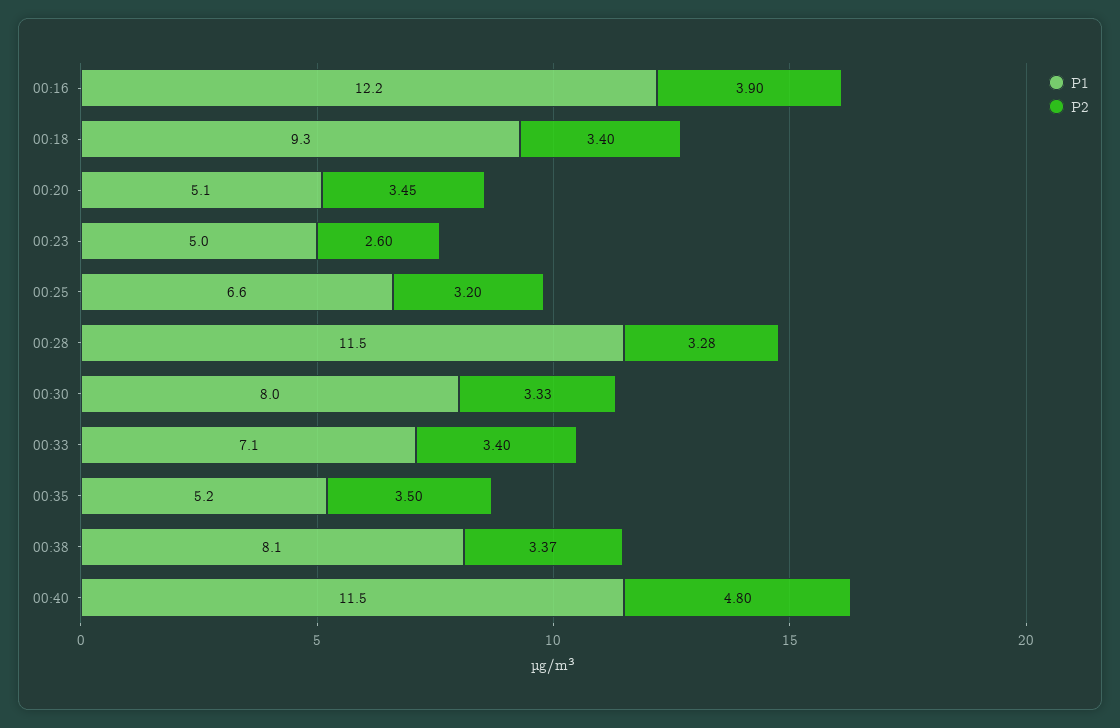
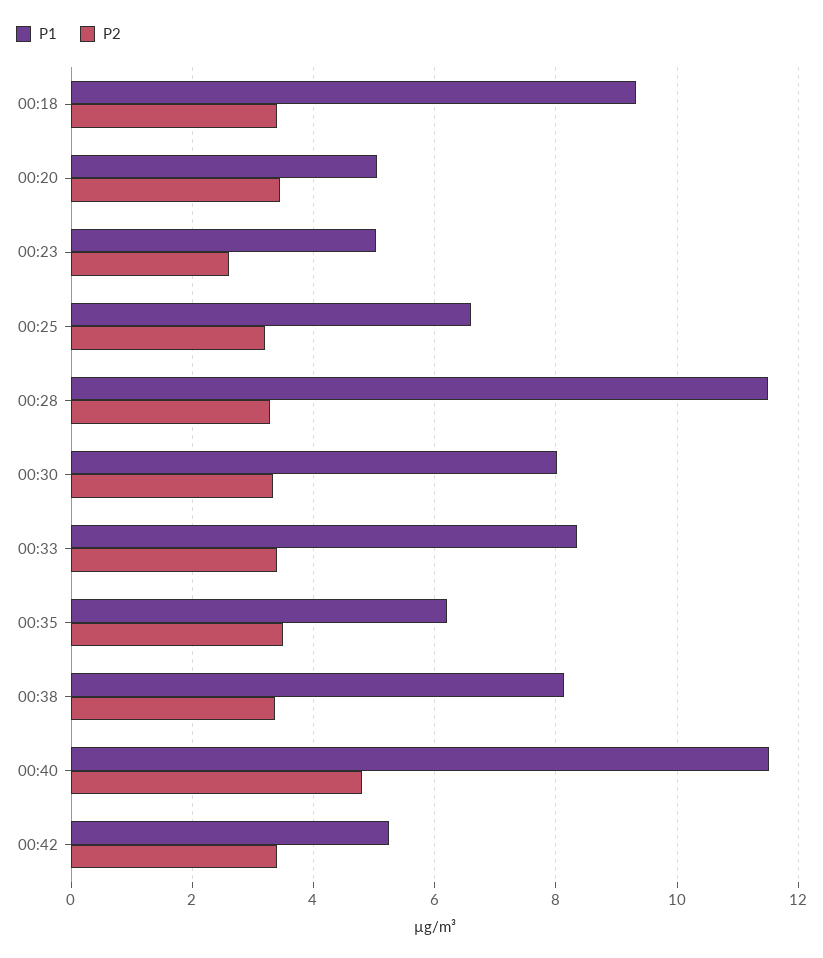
P1, 00:16: 12.2 -> none
P2, 00:16: 3.9 -> none
P1, 00:33: 7.1 -> 8.4
P1, 00:35: 5.2 -> 6.2
P1, 00:42: none -> 5.2
P2, 00:42: none -> 3.4

